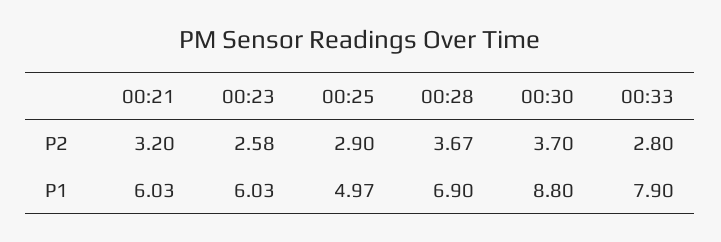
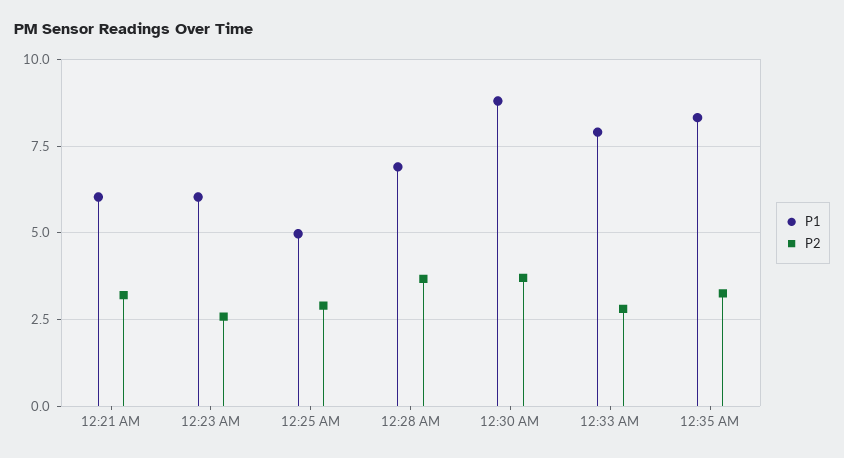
P1, 12:35 AM: none -> 8.25
P2, 12:35 AM: none -> 3.25

